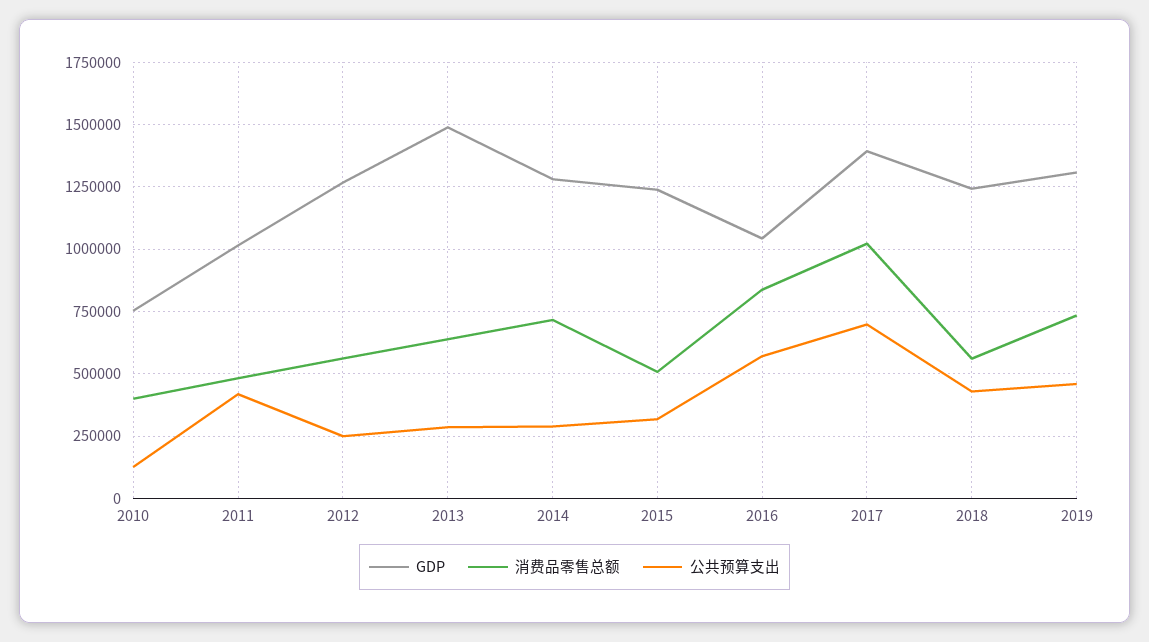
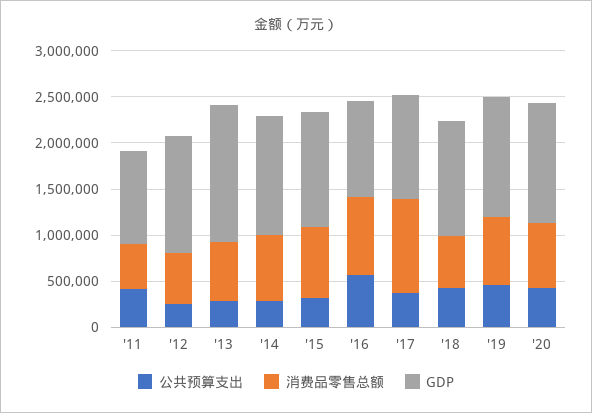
GDP, 2010: 750000 -> none
消费品零售总额, 2010: 400000 -> none
公共预算支出, 2010: 125000 -> none
消费品零售总额, 2015: 500000 -> 800000
GDP, 2017: 1400000 -> 1100000
公共预算支出, 2017: 700000 -> 400000
公共预算支出, '20: none -> 400000
消费品零售总额, '20: none -> 700000
GDP, '20: none -> 1300000

